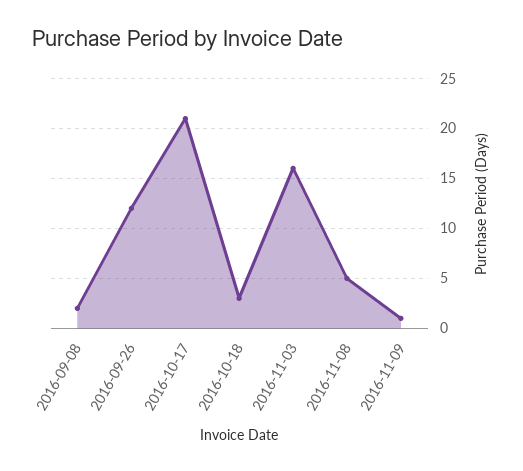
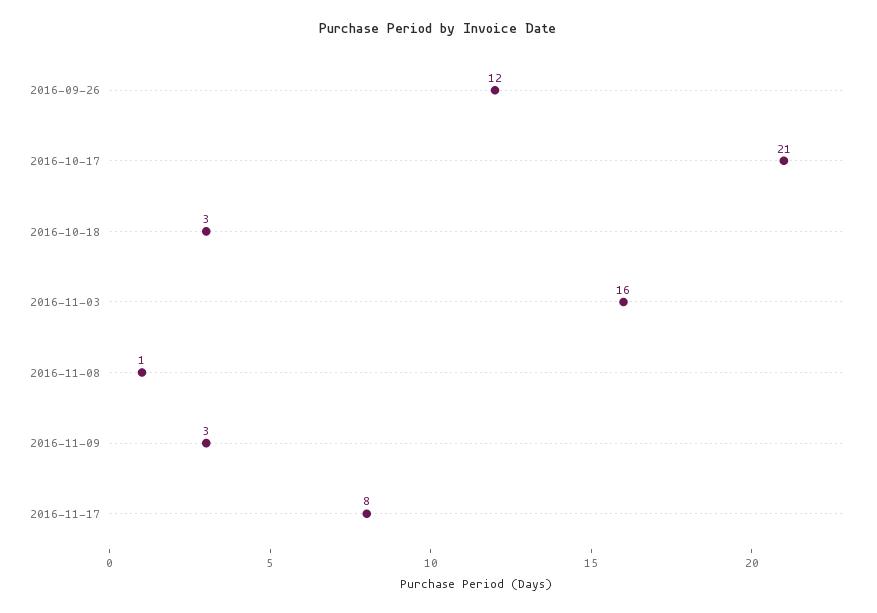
2016-09-08: 2 -> none
2016-11-08: 5 -> 1
2016-11-09: 1 -> 3
2016-11-17: none -> 8

